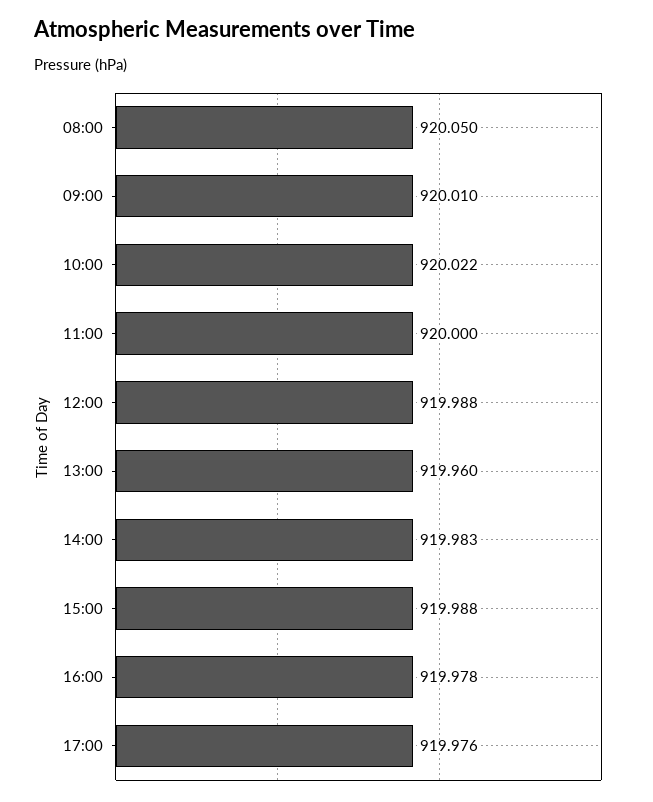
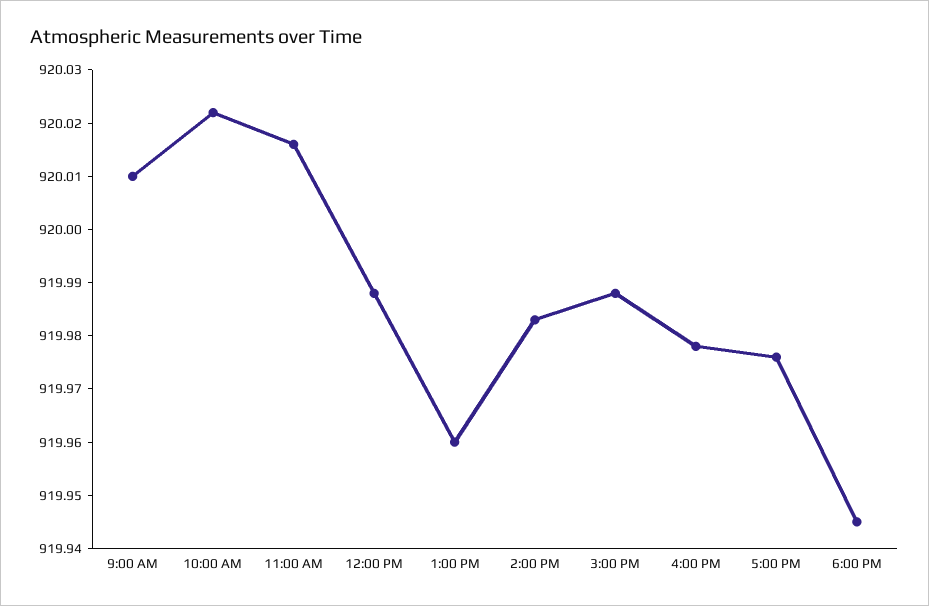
08:00: 920.05 -> none
11:00: 920 -> 920.015
6:00 PM: none -> 919.945

